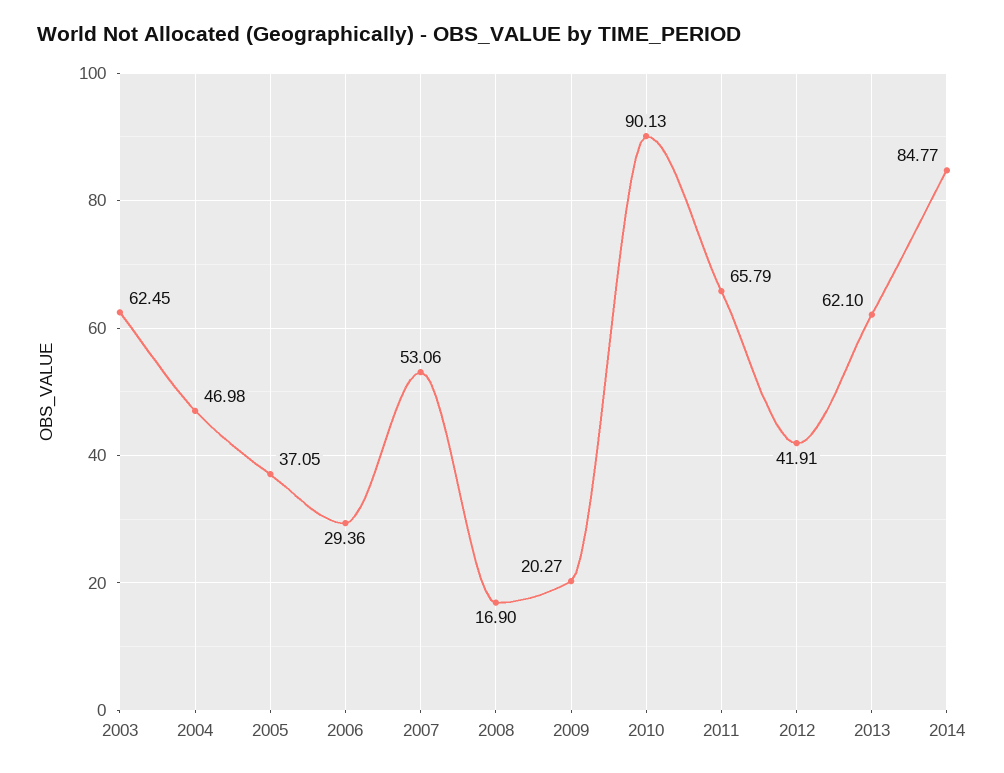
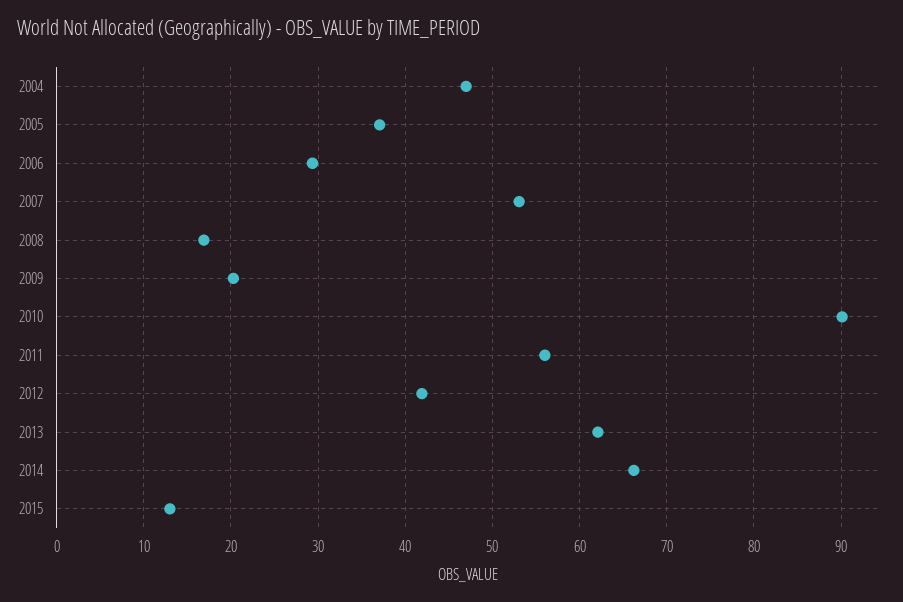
2003: 62.45 -> none
2011: 65.79 -> 56
2014: 84.77 -> 66
2015: none -> 13

